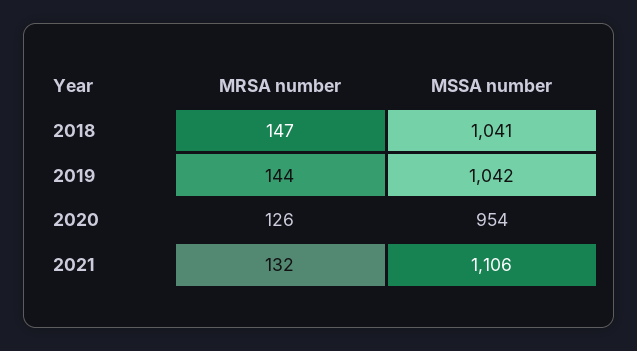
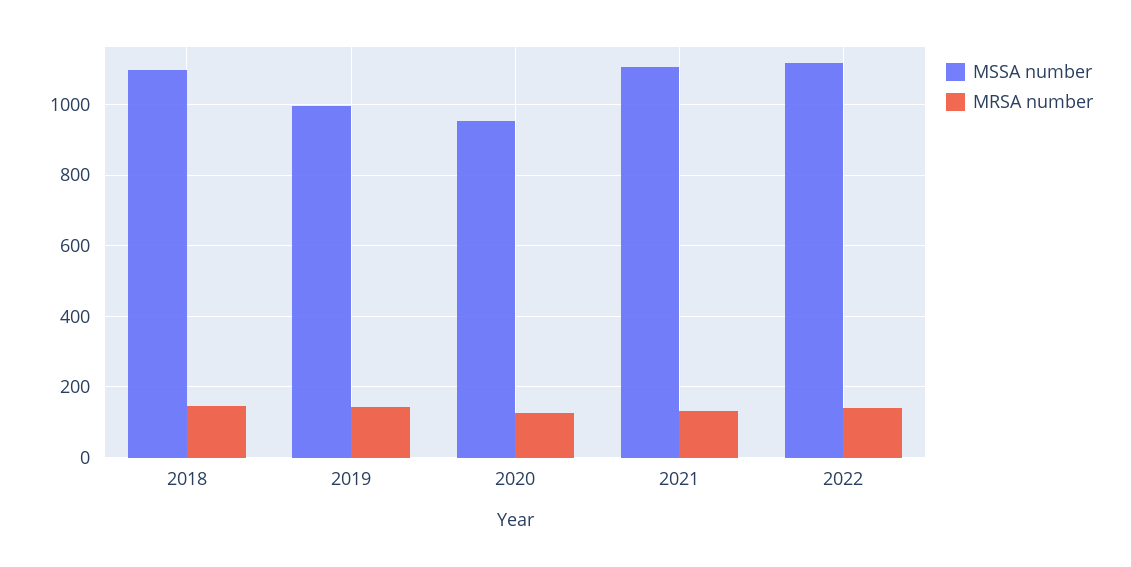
MSSA number, 2018: 1041 -> 1100
MSSA number, 2019: 1042 -> 1000
MSSA number, 2022: none -> 1120
MRSA number, 2022: none -> 140

